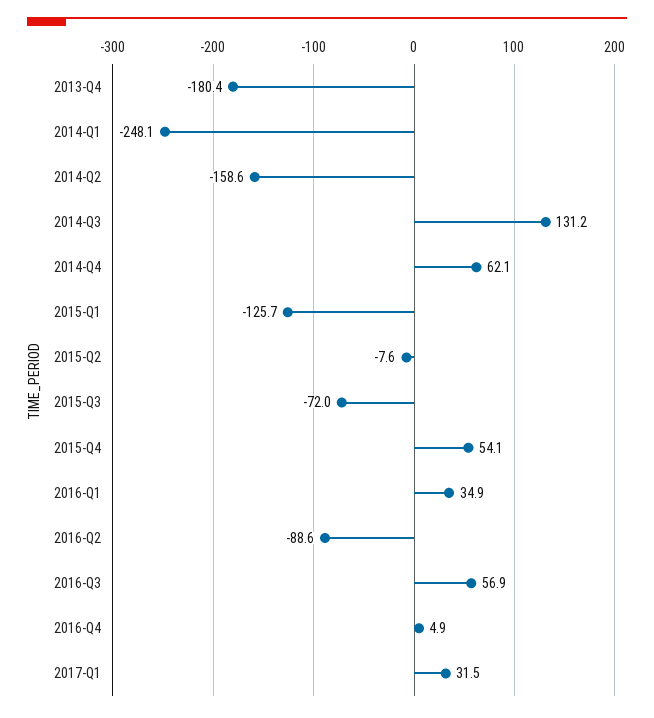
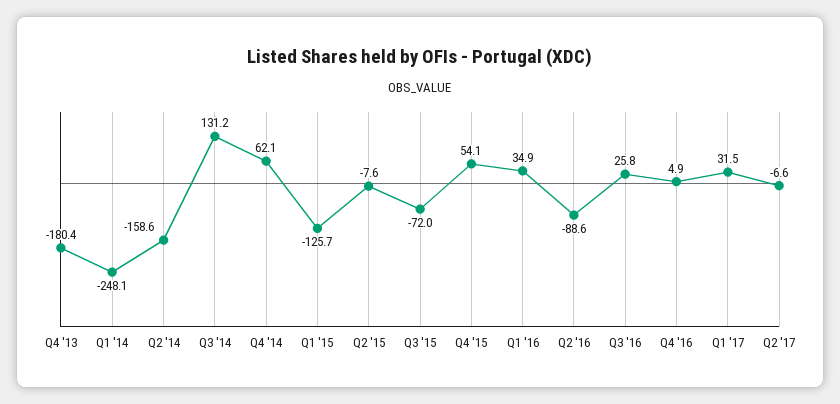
2016-Q3: 56.9 -> 25.8
Q2 '17: none -> -6.6

